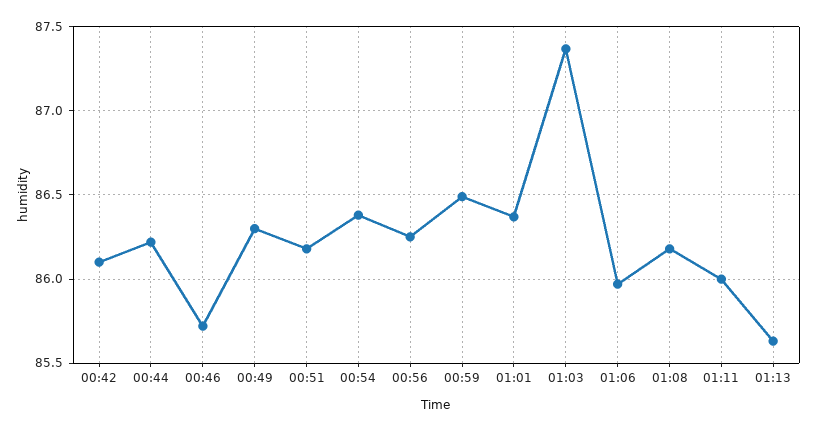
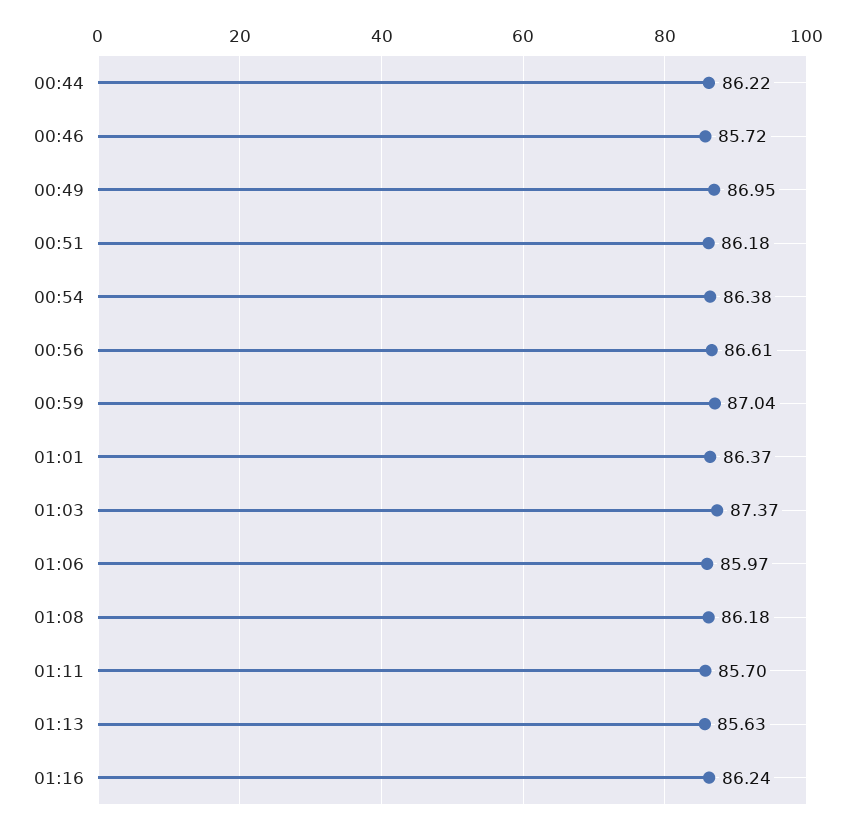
00:42: 86.1 -> none
00:49: 86.3 -> 86.95
00:56: 86.25 -> 86.61
00:59: 86.5 -> 87.04
01:11: 86 -> 85.7
01:16: none -> 86.24

